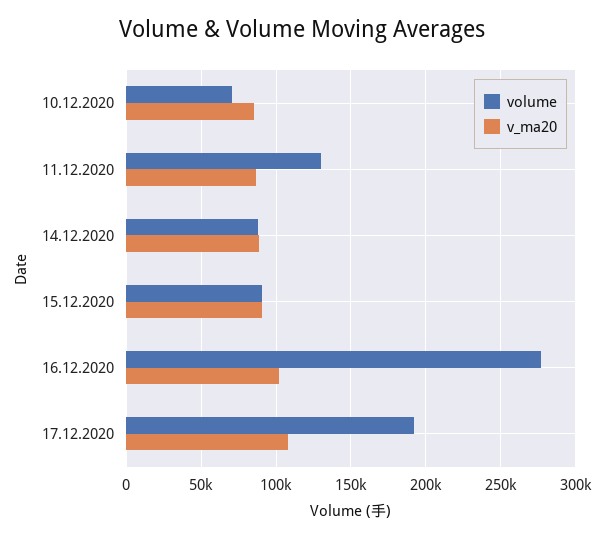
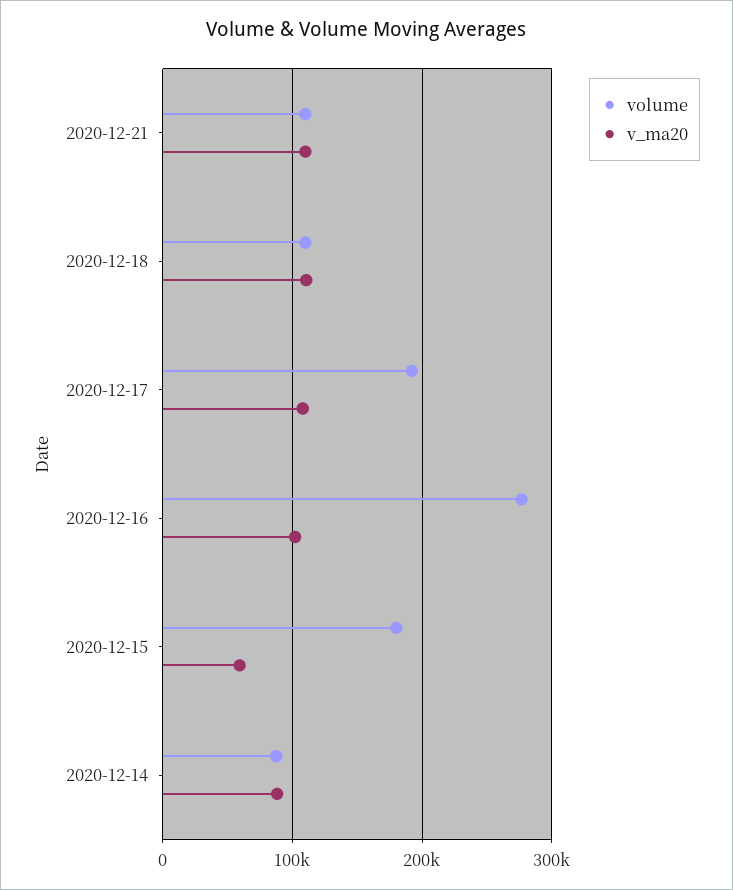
volume, 10.12.2020: 70000 -> none
v_ma20, 10.12.2020: 85000 -> none
volume, 11.12.2020: 130000 -> none
v_ma20, 11.12.2020: 85000 -> none
volume, 15.12.2020: 90000 -> 180000
v_ma20, 15.12.2020: 90000 -> 60000
volume, 2020-12-21: none -> 110000
v_ma20, 2020-12-21: none -> 110000
volume, 2020-12-18: none -> 110000
v_ma20, 2020-12-18: none -> 110000

